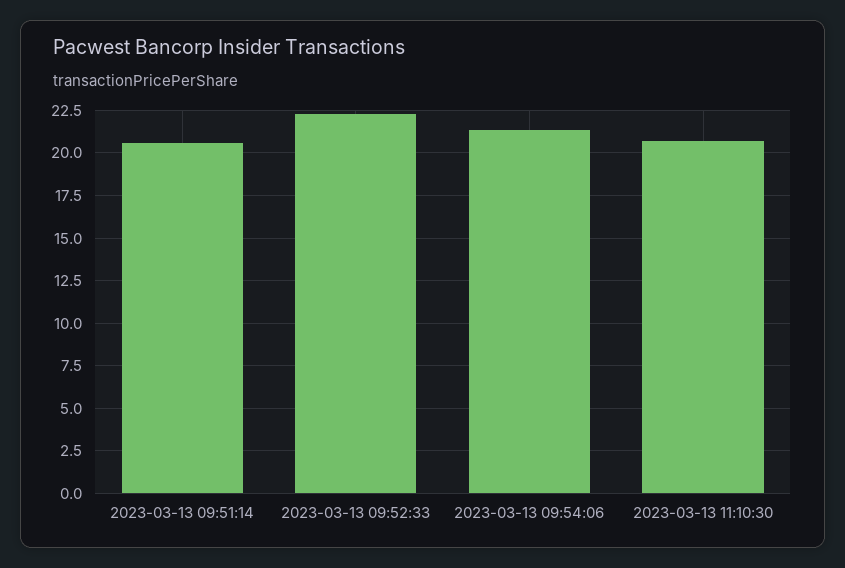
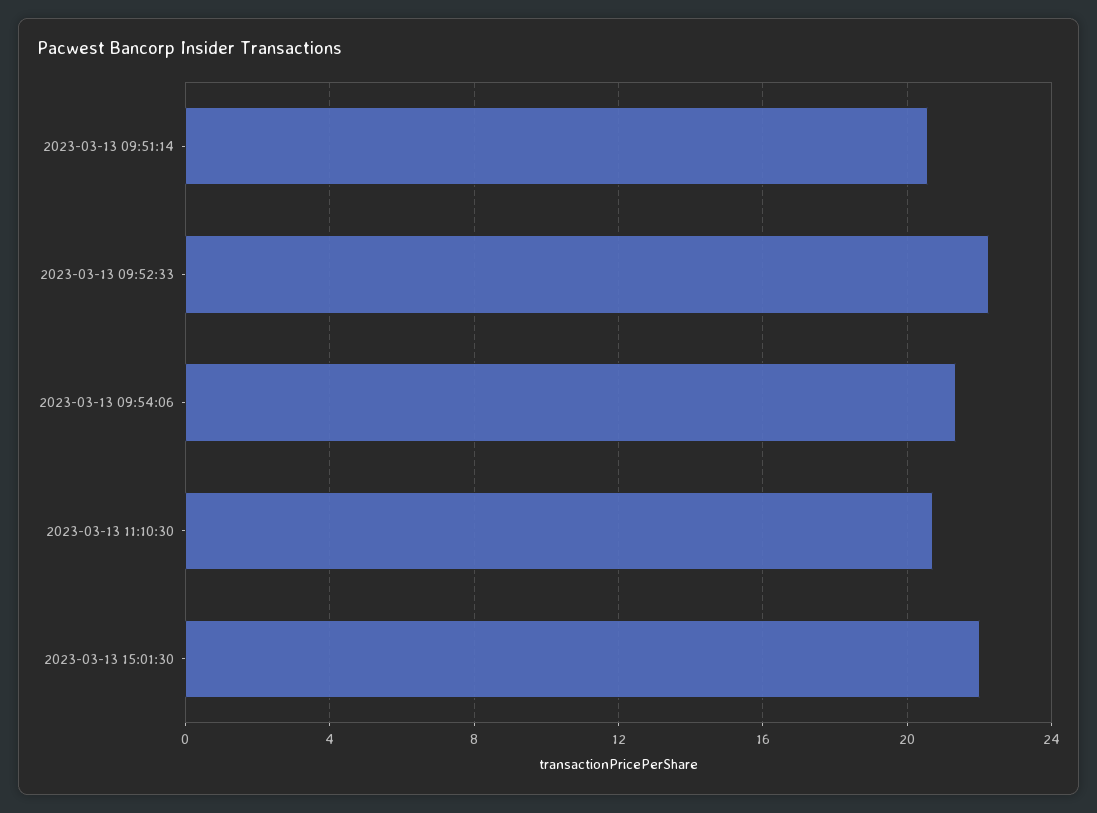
2023-03-13 15:01:30: none -> 22

